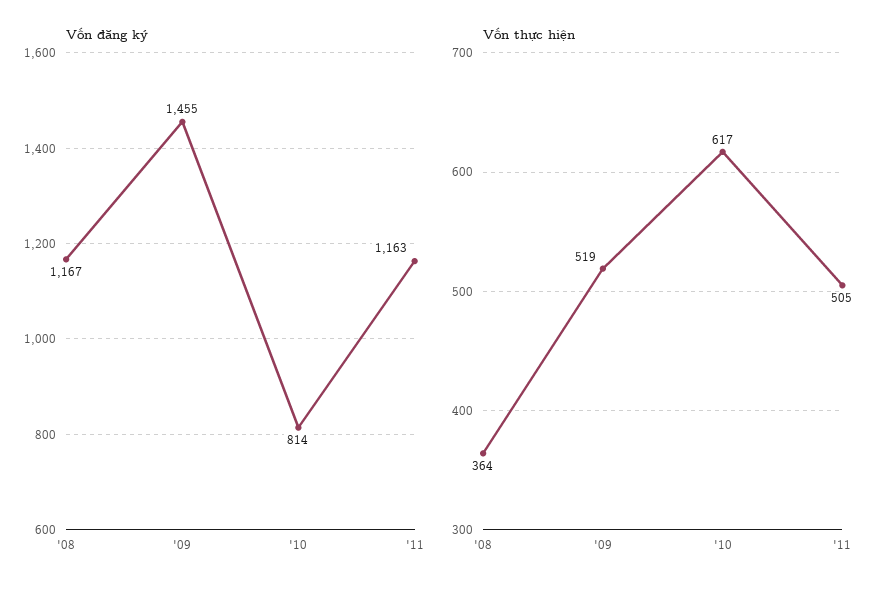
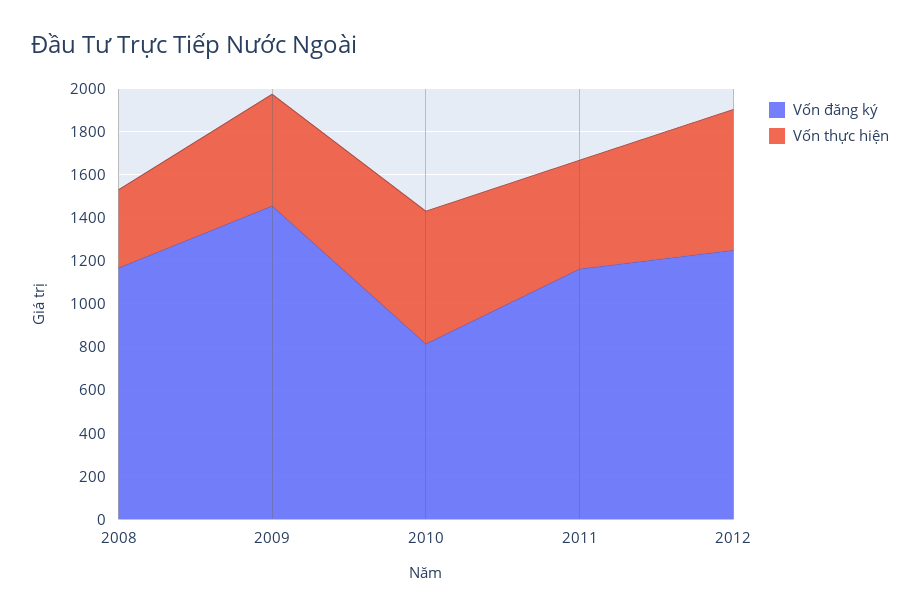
Vốn đăng ký, 2012: none -> 1250
Vốn thực hiện, 2012: none -> 650

